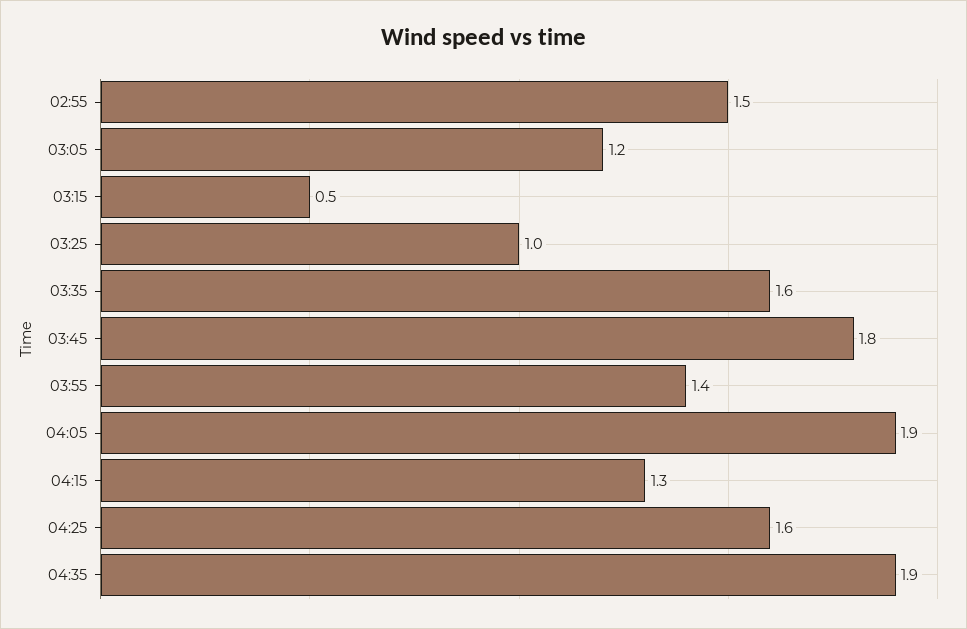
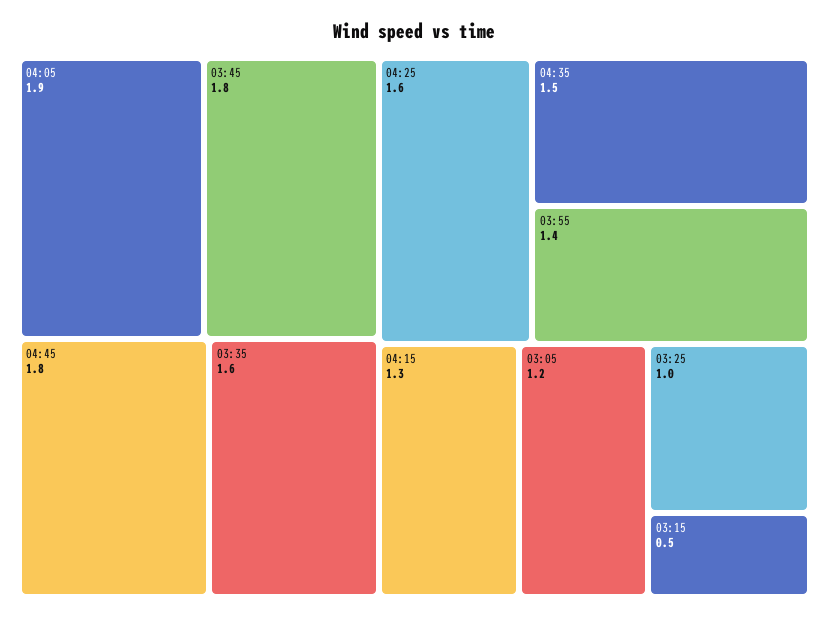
02:55: 1.5 -> none
04:35: 1.9 -> 1.5
04:45: none -> 1.8

